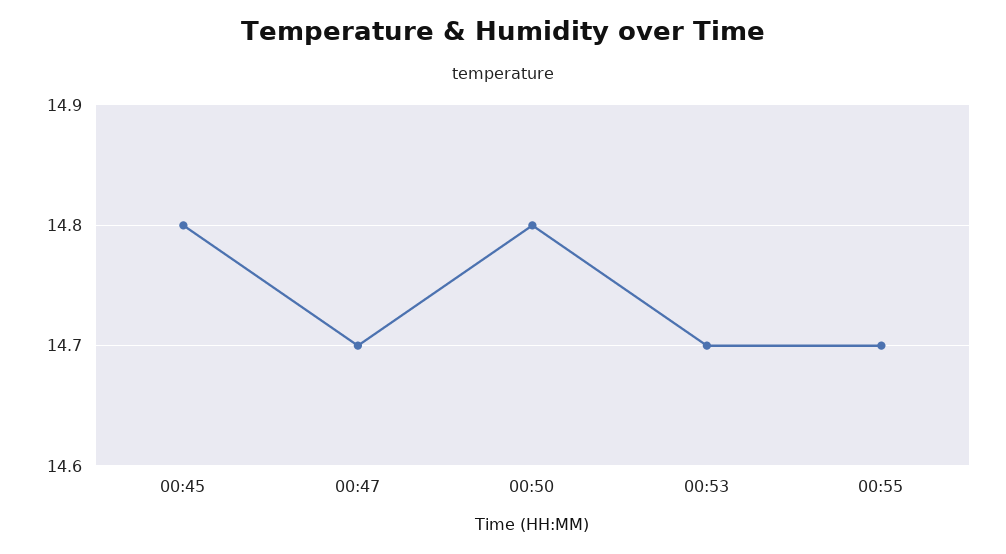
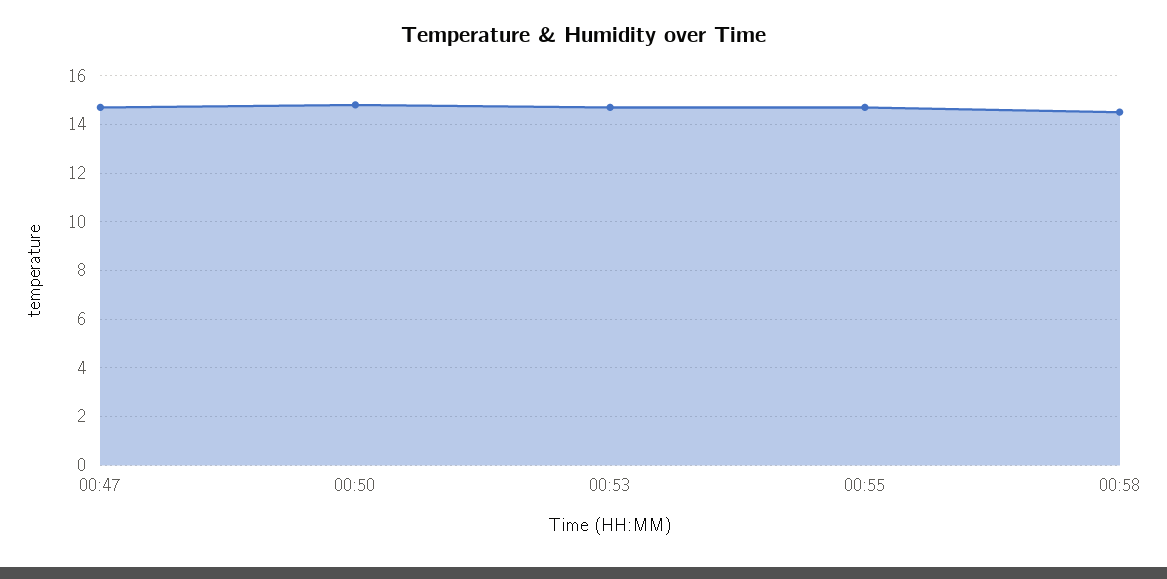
00:45: 14.8 -> none
00:58: none -> 14.5

